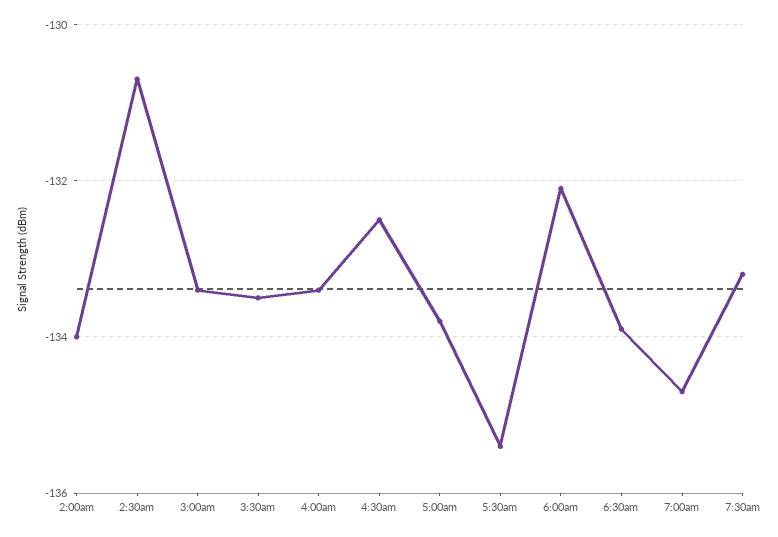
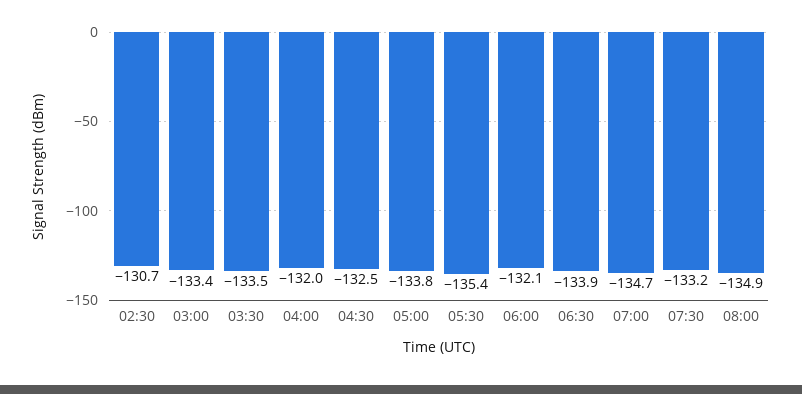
2:00am: -134 -> none
4:00am: -133.5 -> -132
08:00: none -> -134.9

